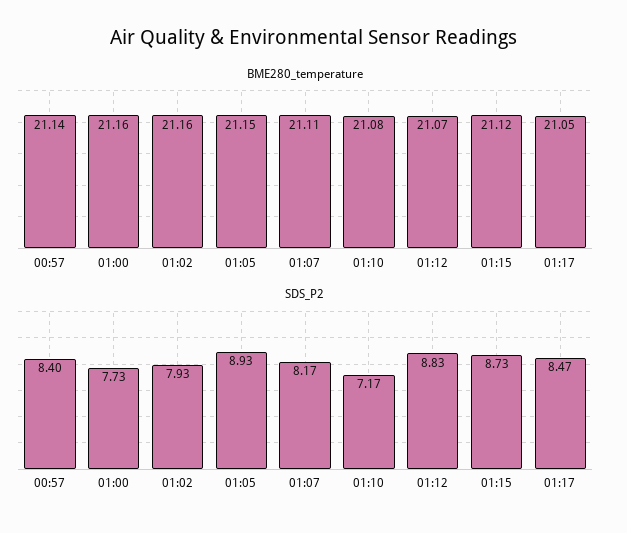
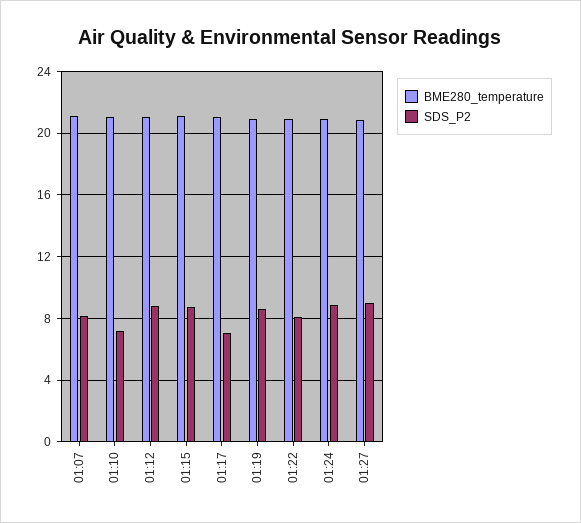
BME280_temperature, 00:57: 21.14 -> none
BME280_temperature, 01:00: 21.16 -> none
BME280_temperature, 01:02: 21.16 -> none
BME280_temperature, 01:05: 21.15 -> none
SDS_P2, 00:57: 8.4 -> none
SDS_P2, 01:00: 7.73 -> none
SDS_P2, 01:02: 7.93 -> none
SDS_P2, 01:05: 8.93 -> none
SDS_P2, 01:17: 8.47 -> 7
BME280_temperature, 01:19: none -> 21
SDS_P2, 01:19: none -> 8.5
BME280_temperature, 01:22: none -> 21
SDS_P2, 01:22: none -> 8
BME280_temperature, 01:24: none -> 21
SDS_P2, 01:24: none -> 9
BME280_temperature, 01:27: none -> 21
SDS_P2, 01:27: none -> 9

